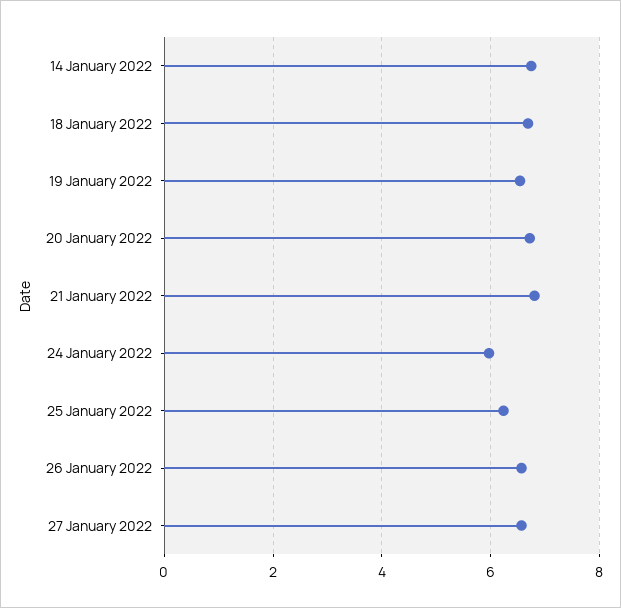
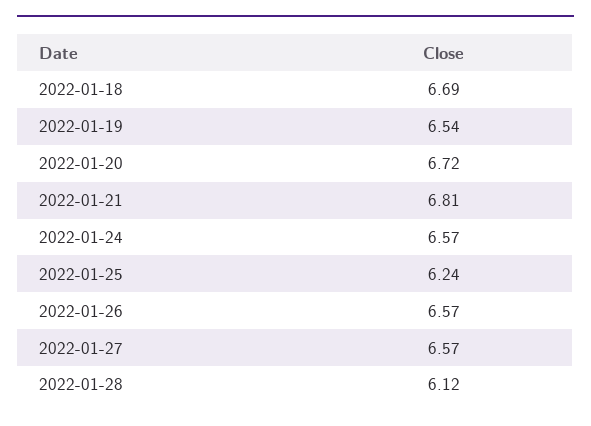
14 January 2022: 6.8 -> none
24 January 2022: 6 -> 6.57
2022-01-28: none -> 6.12

